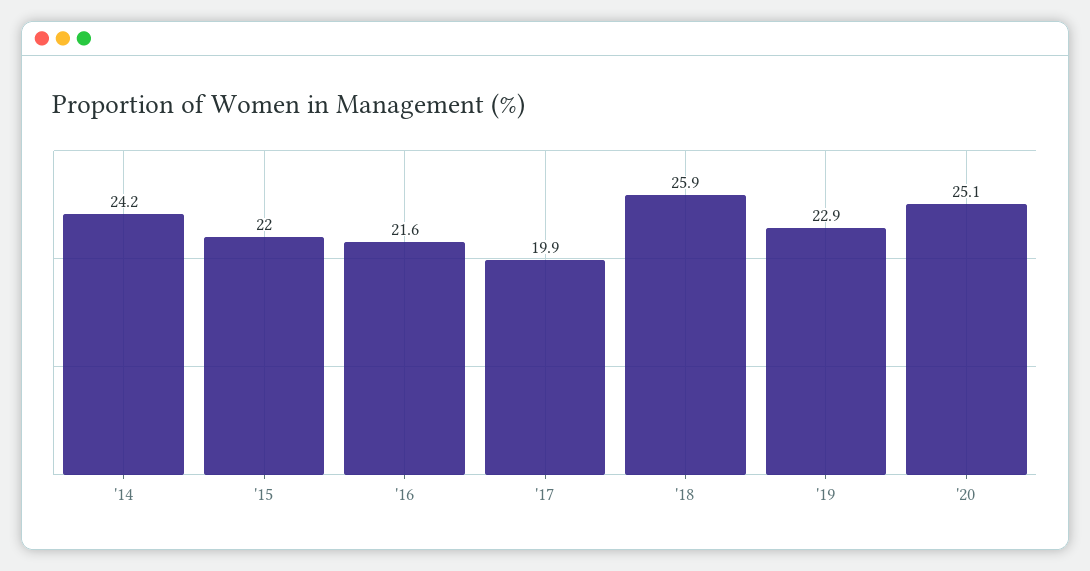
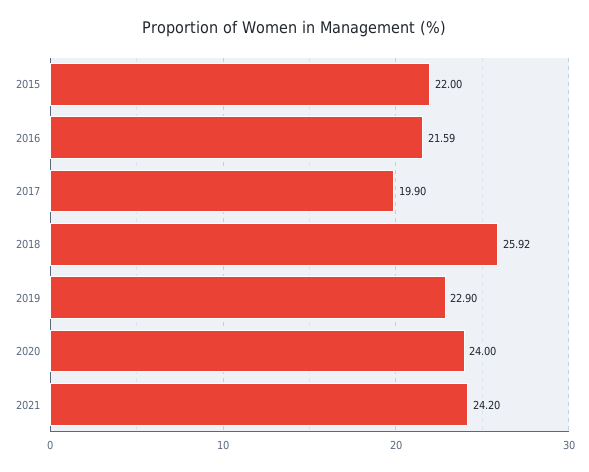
'14: 24.2 -> none
'20: 25.1 -> 24
2021: none -> 24.2

